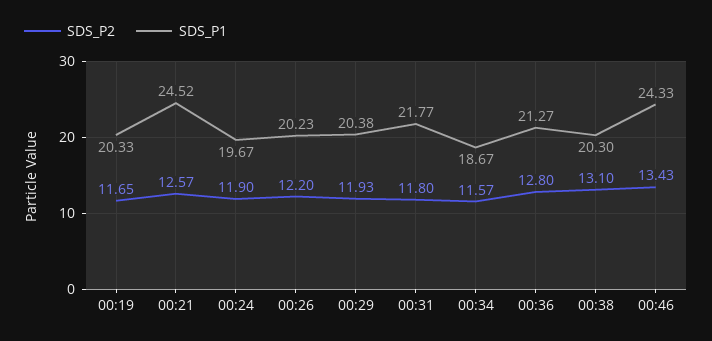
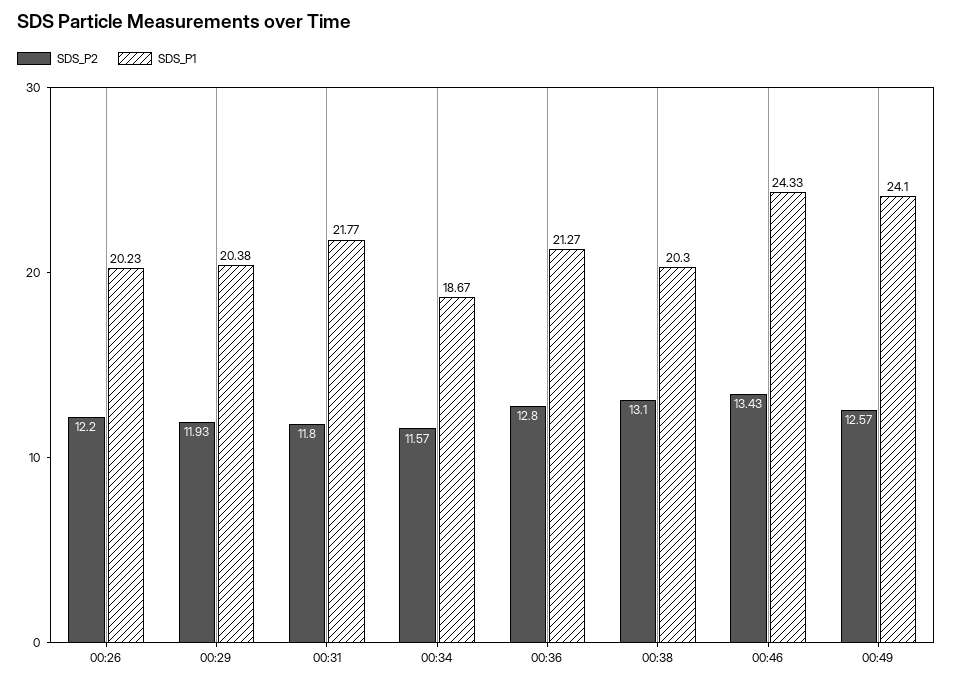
SDS_P2, 00:19: 11.65 -> none
SDS_P1, 00:19: 20.33 -> none
SDS_P2, 00:21: 12.57 -> none
SDS_P1, 00:21: 24.52 -> none
SDS_P2, 00:24: 11.9 -> none
SDS_P1, 00:24: 19.67 -> none
SDS_P2, 00:49: none -> 12.57
SDS_P1, 00:49: none -> 24.1

